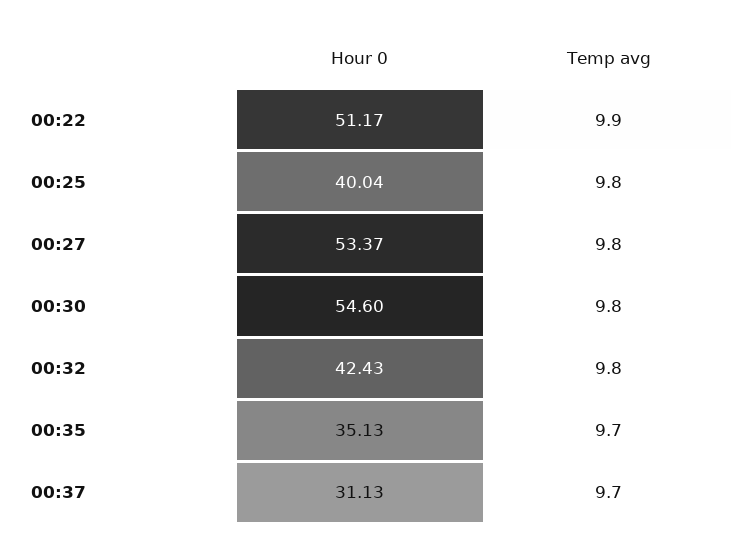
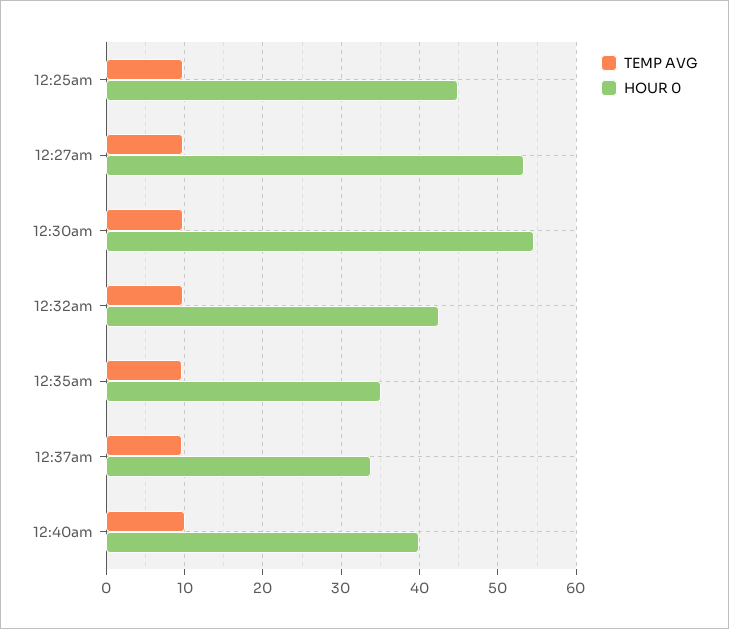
Hour 0, 00:22: 51.17 -> none
Temp avg, 00:22: 9.9 -> none
Hour 0, 00:25: 40.04 -> 45
Hour 0, 00:37: 31.13 -> 34
Temp avg, 12:40am: none -> 10
Hour 0, 12:40am: none -> 40

